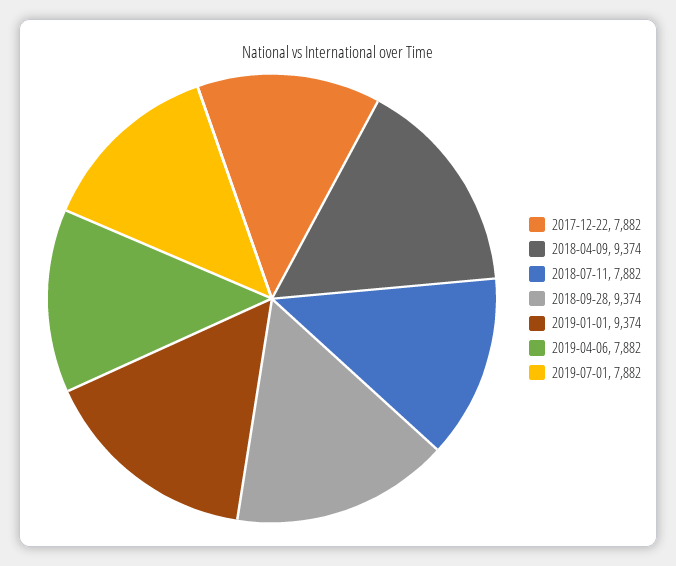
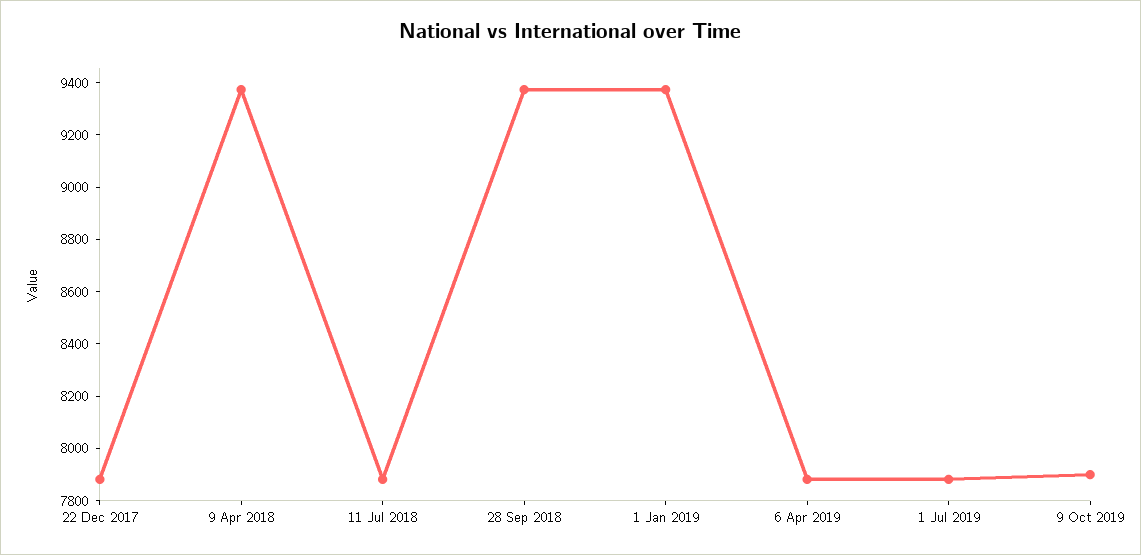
9 Oct 2019: none -> 7900

